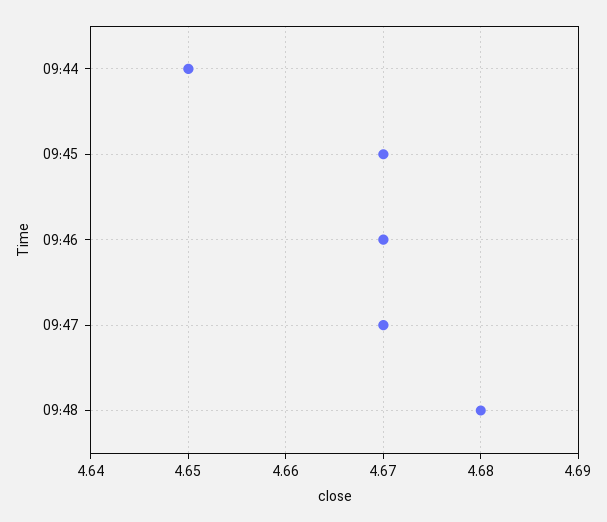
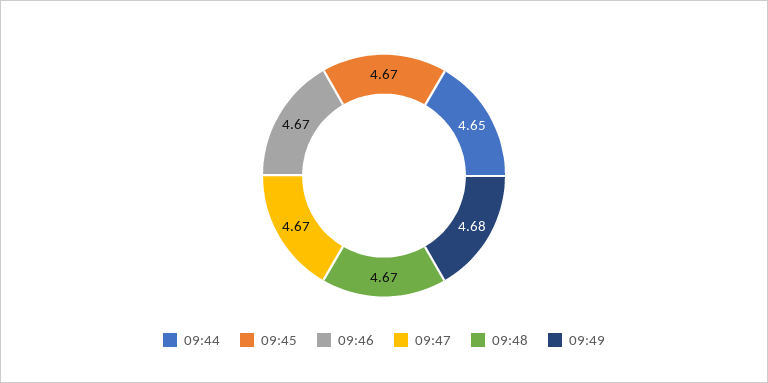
09:48: 4.68 -> 4.67
09:49: none -> 4.68

